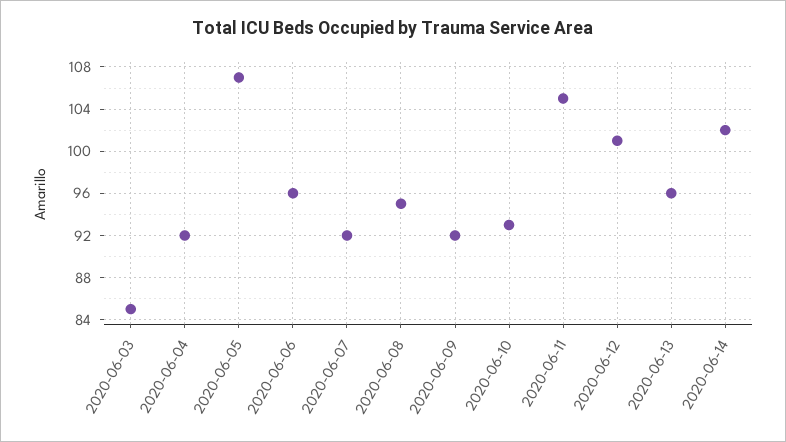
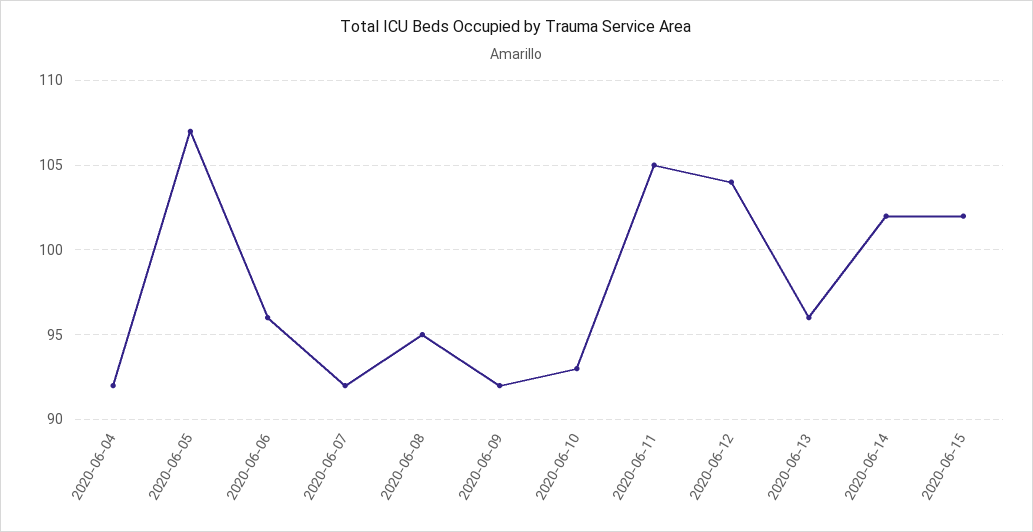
2020-06-03: 85 -> none
2020-06-12: 101 -> 104
2020-06-15: none -> 102

